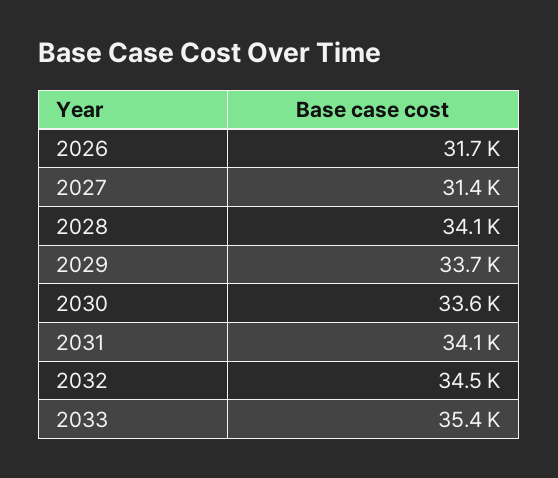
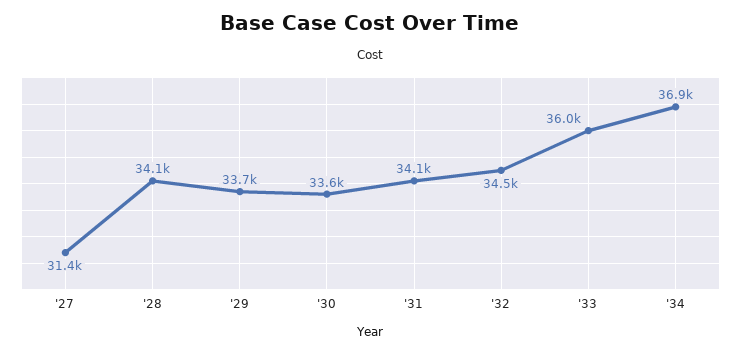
2026: 31700 -> none
2033: 35400 -> 36000
'34: none -> 36900

